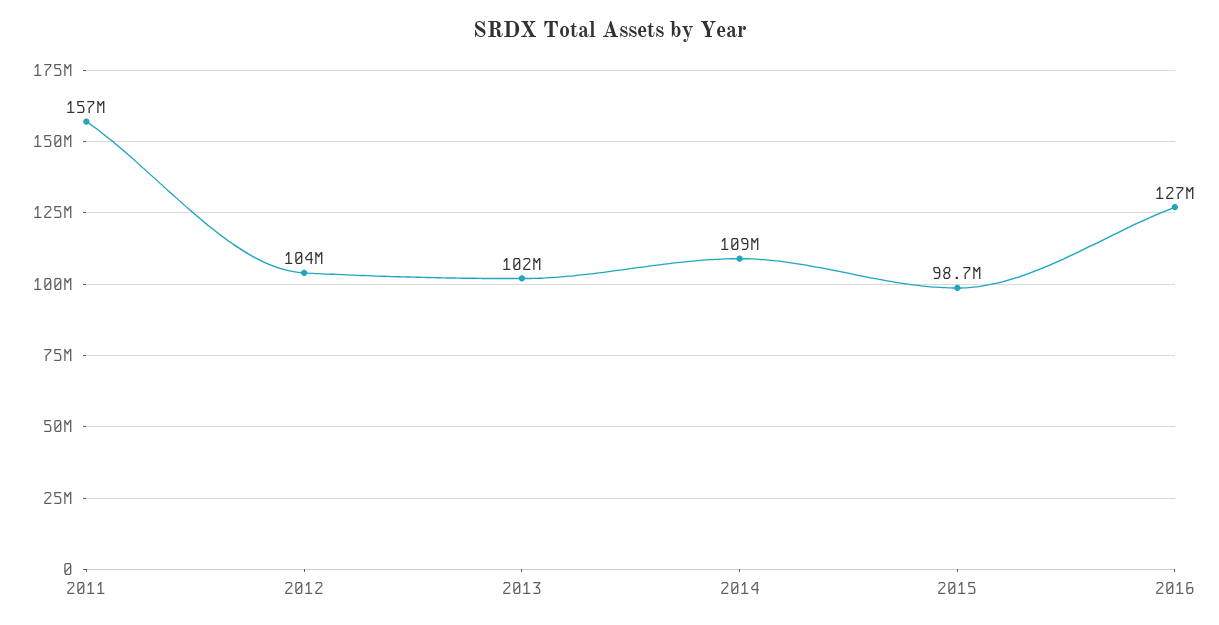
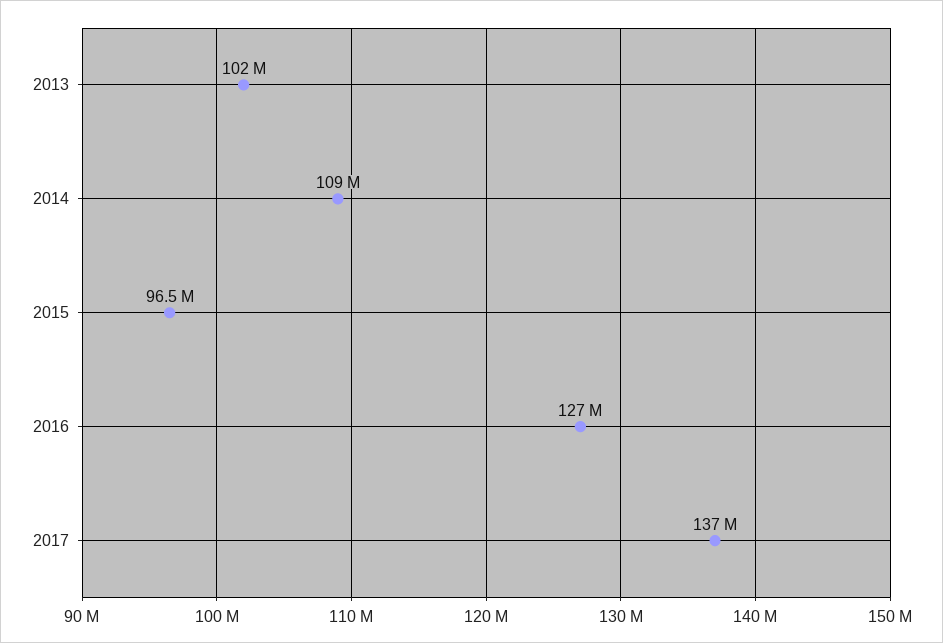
2011: 157000000 -> none
2012: 104000000 -> none
2015: 98700000 -> 96500000
2017: none -> 137000000

